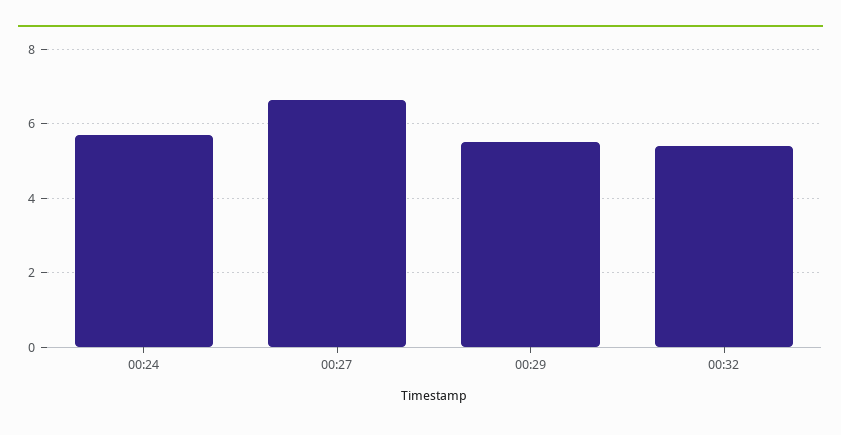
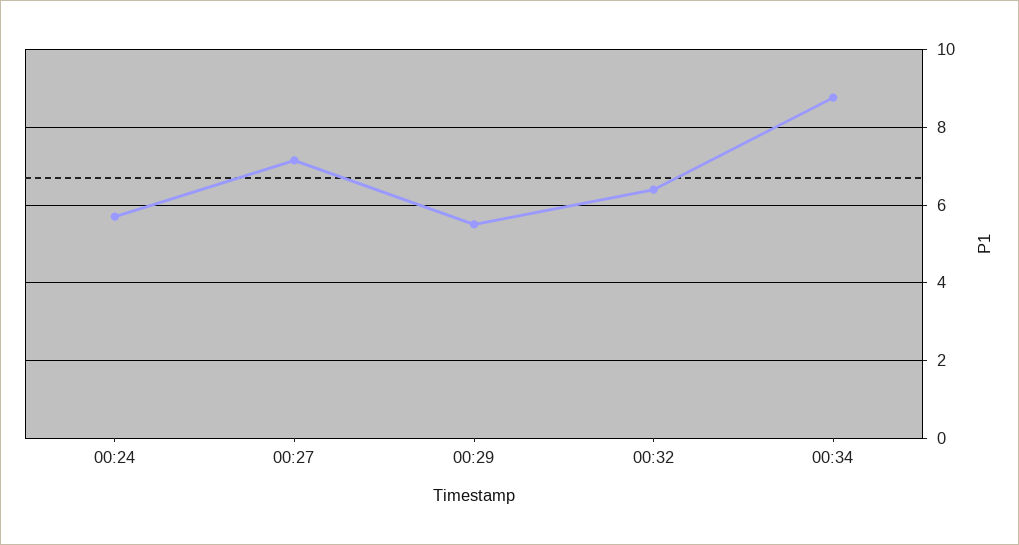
00:27: 6.6 -> 7.2
00:32: 5.4 -> 6.4
00:34: none -> 8.8

